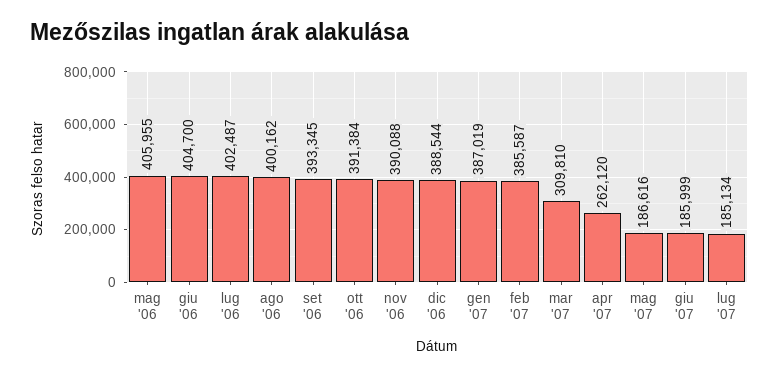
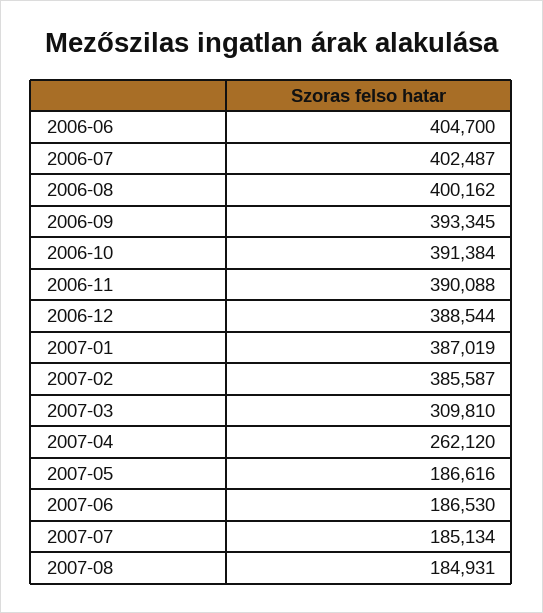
mag '06: 405955 -> none
giu '07: 185999 -> 186530
2007-08: none -> 184931

